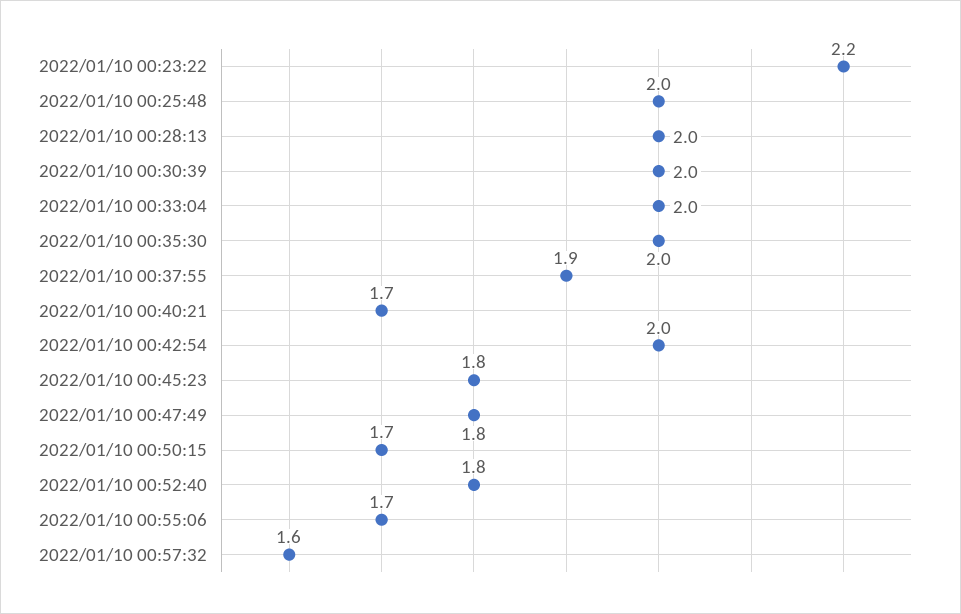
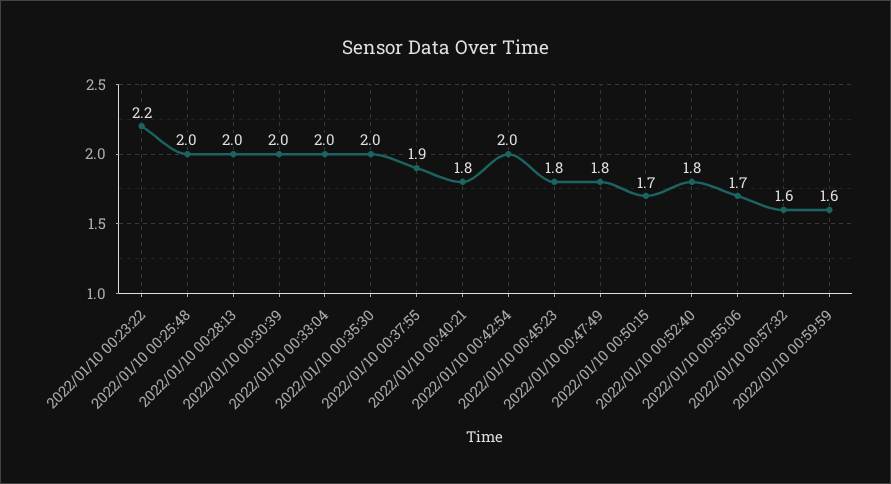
2022/01/10 00:40:21: 1.7 -> 1.8
2022/01/10 00:59:59: none -> 1.6

